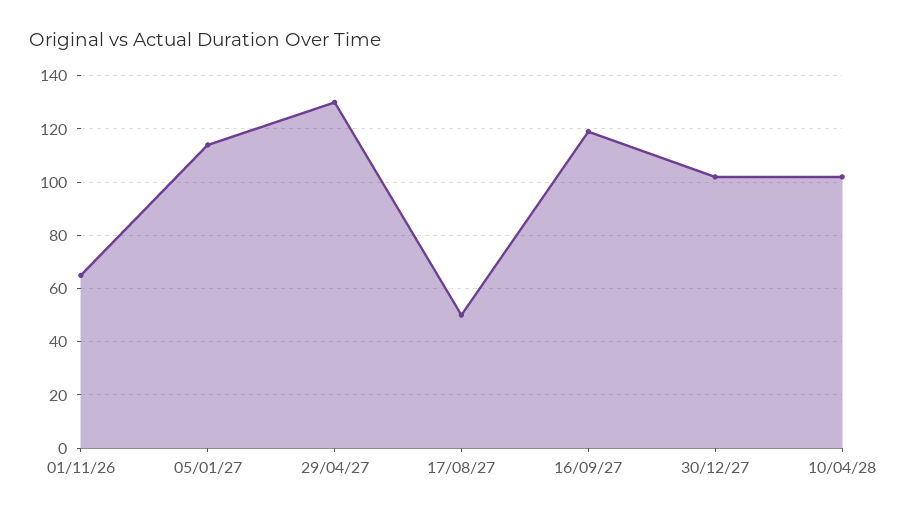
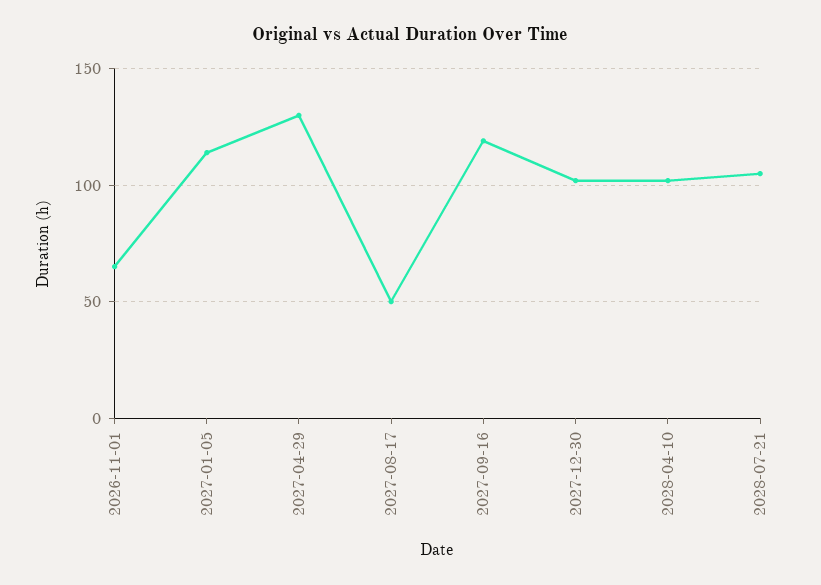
2028-07-21: none -> 105

